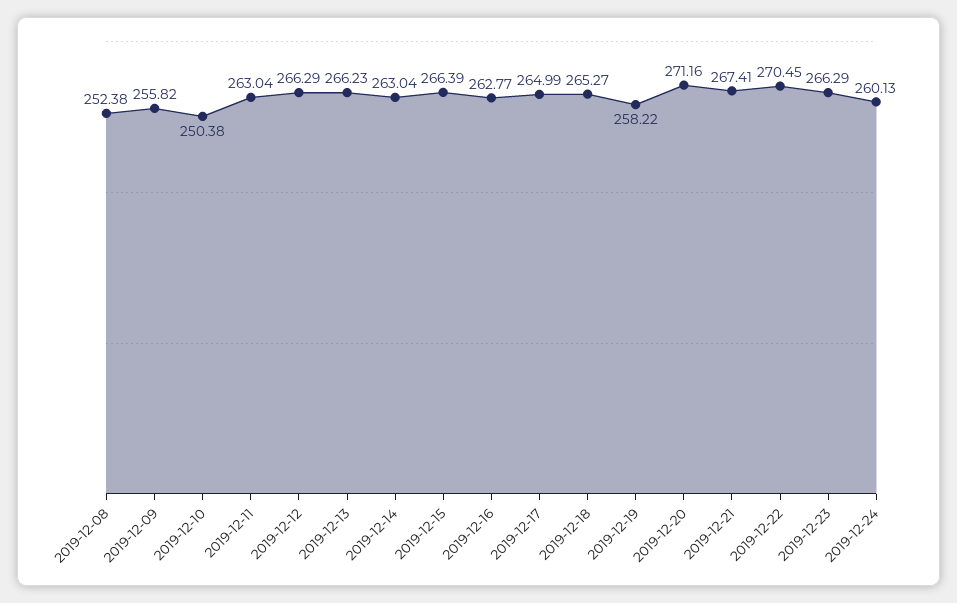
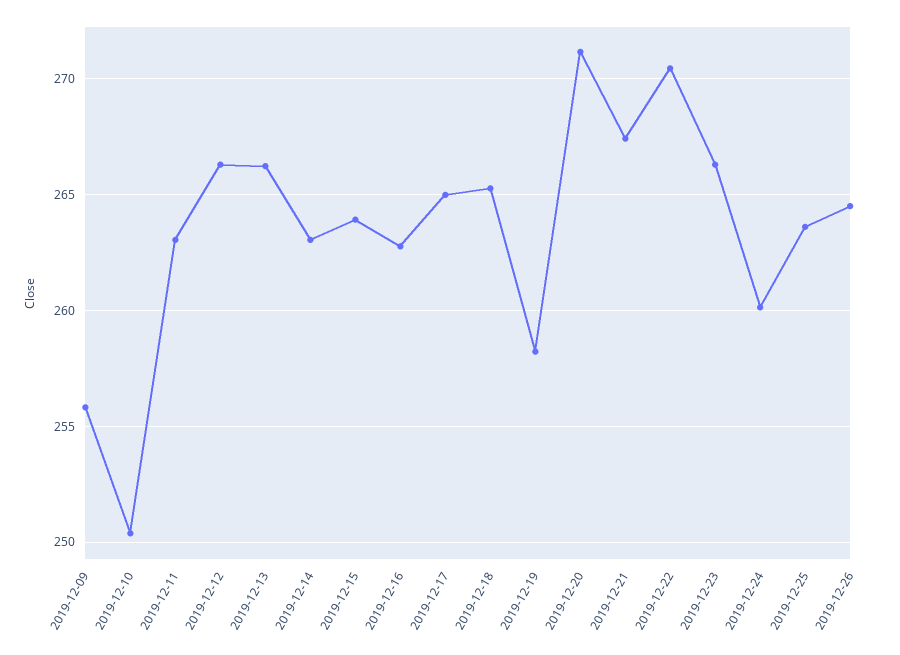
2019-12-08: 252.38 -> none
2019-12-15: 266.39 -> 264
2019-12-25: none -> 263.5
2019-12-26: none -> 264.5

